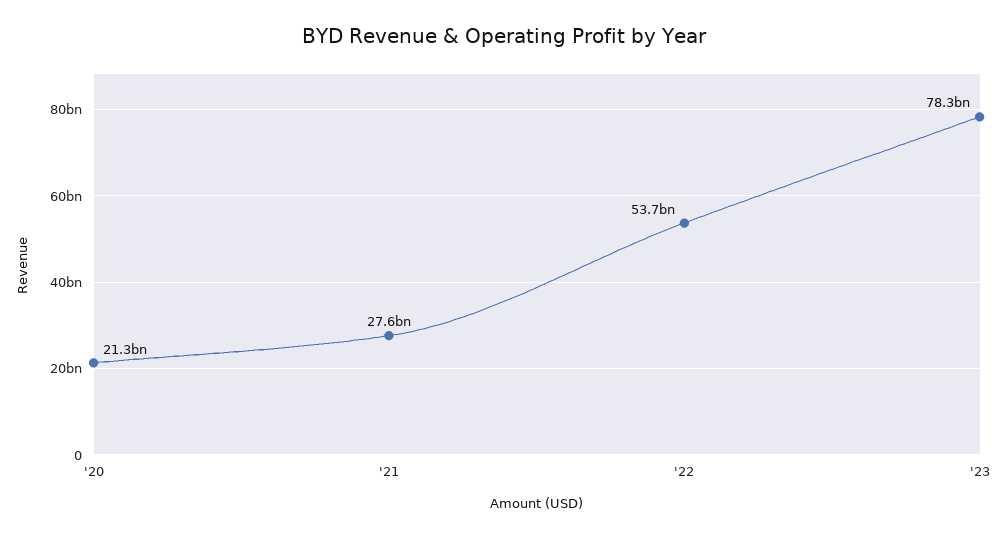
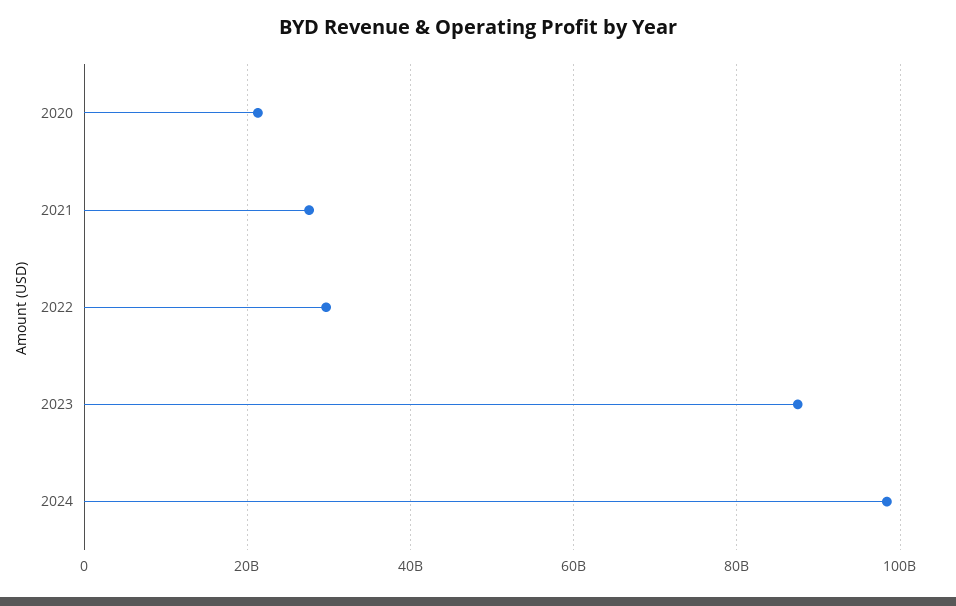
'22: 53700000000 -> 30000000000
'23: 78300000000 -> 88000000000
2024: none -> 98000000000

